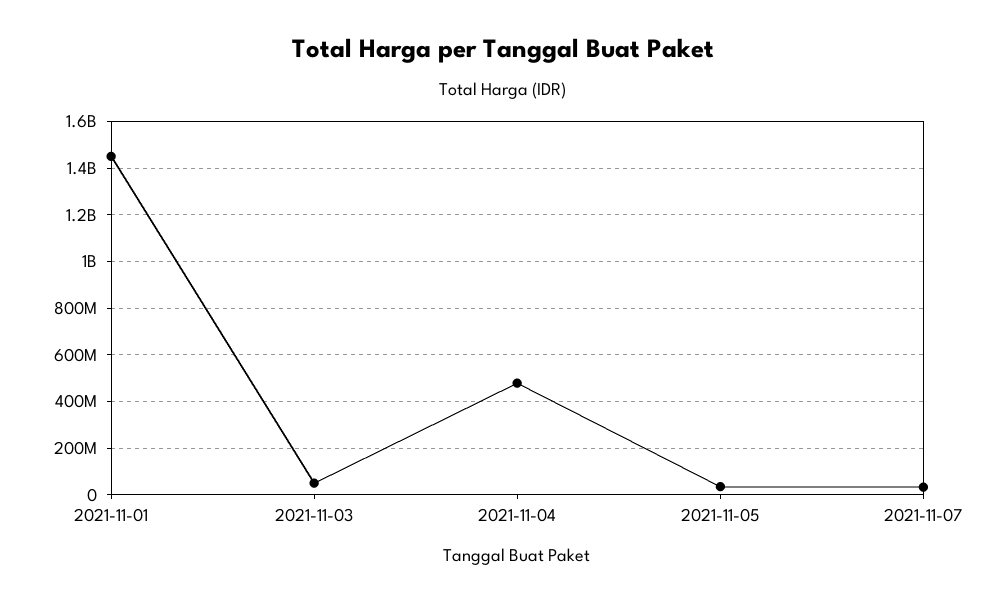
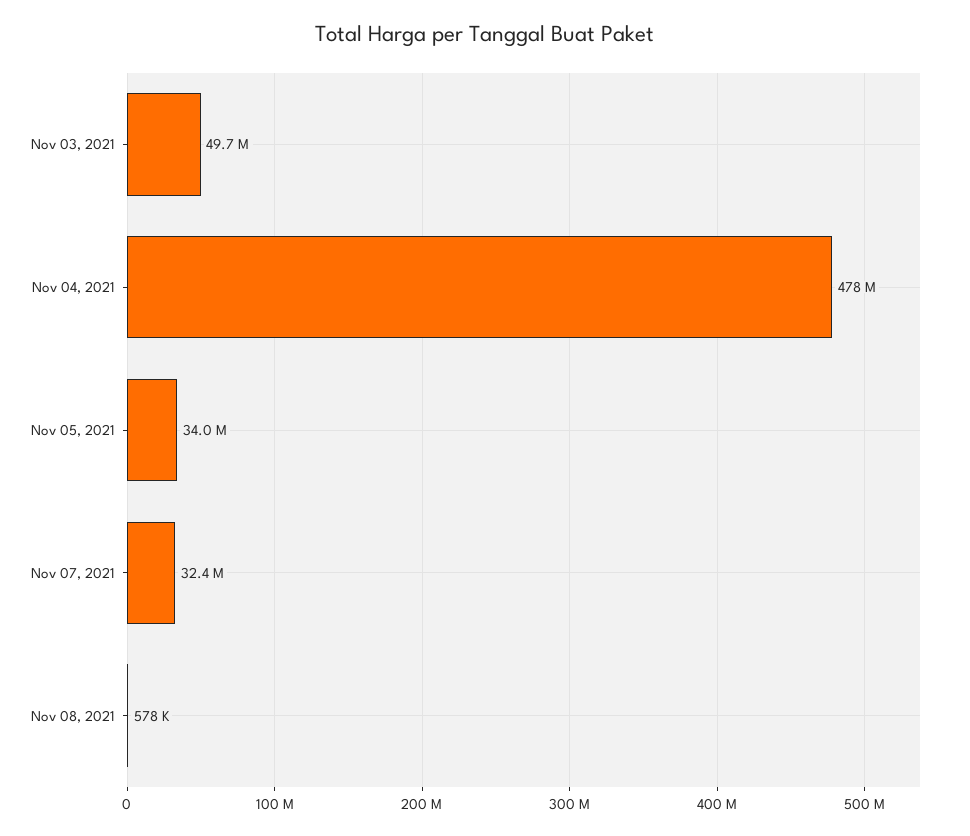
2021-11-01: 1450000000 -> none
Nov 08, 2021: none -> 578000

